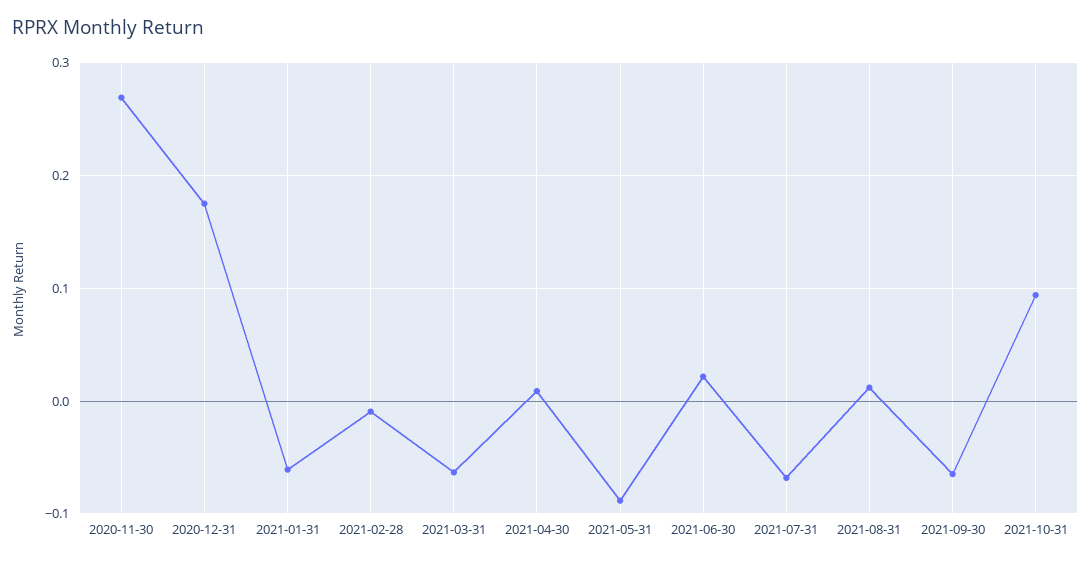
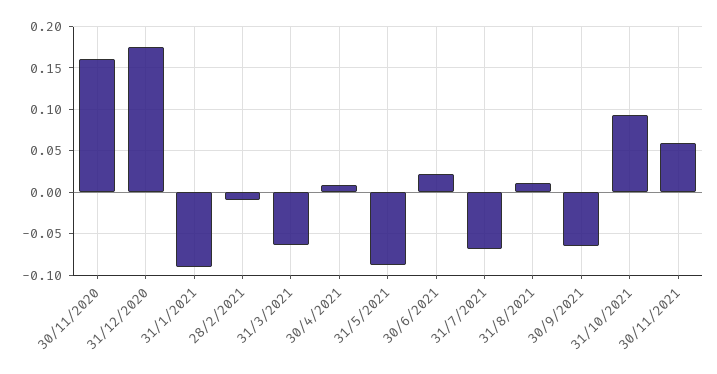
2020-11-30: 0.27 -> 0.16
2021-01-31: -0.06 -> -0.09
30/11/2021: none -> 0.06

